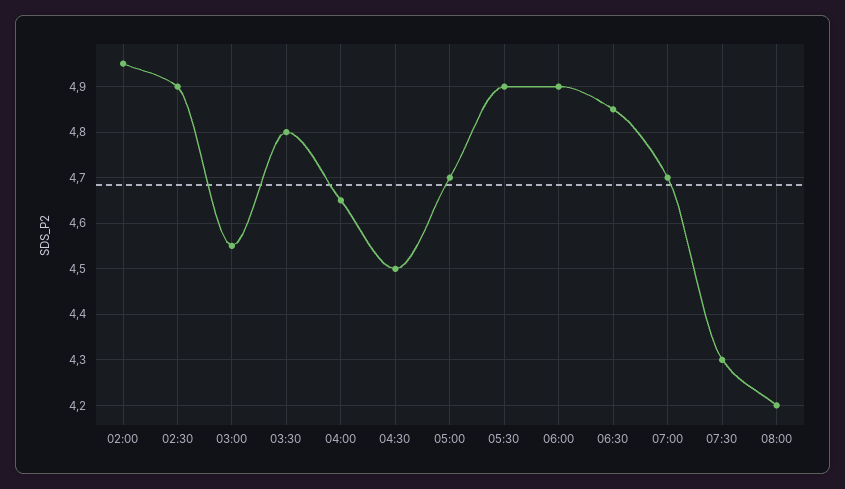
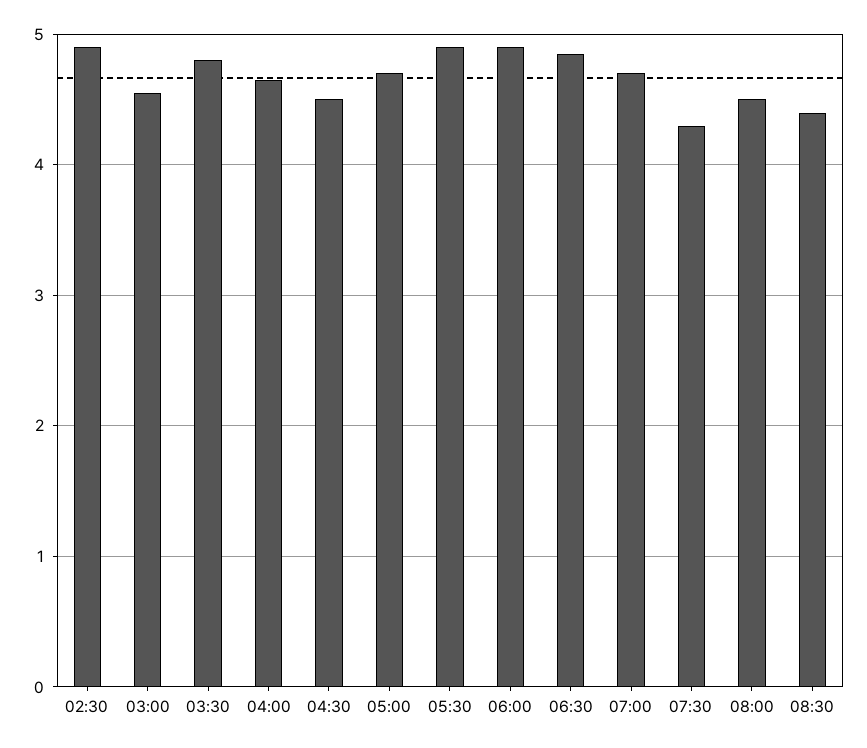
02:00: 4.95 -> none
08:00: 4.2 -> 4.5
08:30: none -> 4.4

